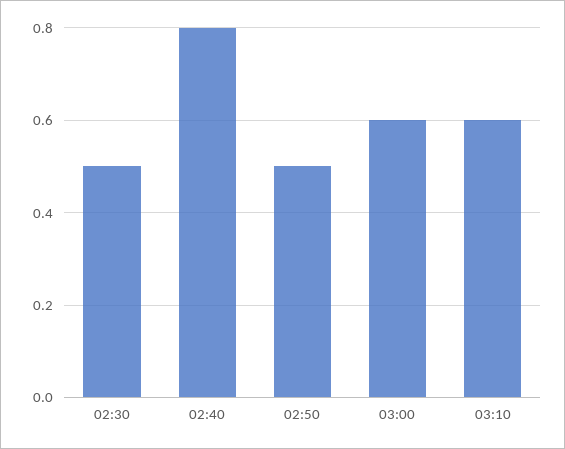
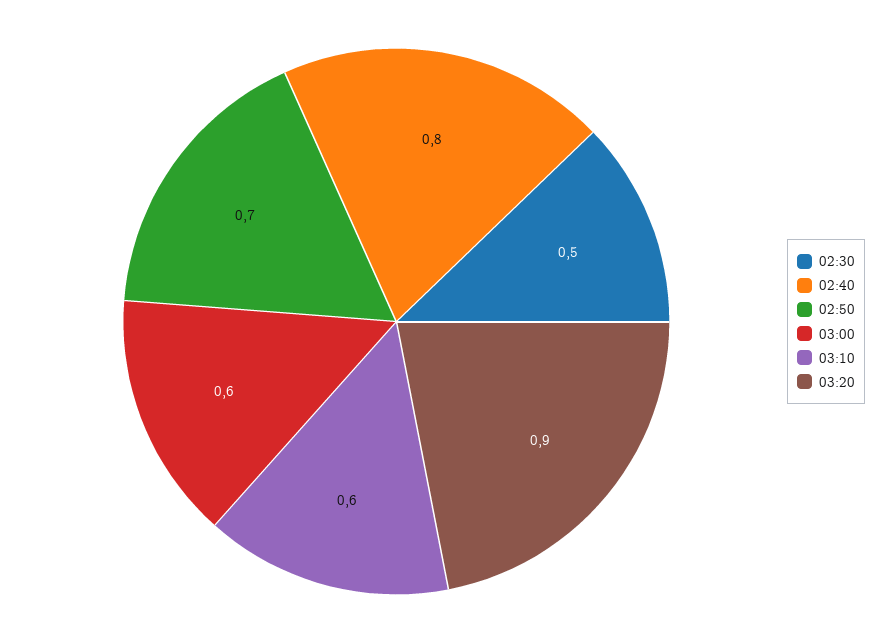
02:50: 0.5 -> 0.7
03:20: none -> 0.9

